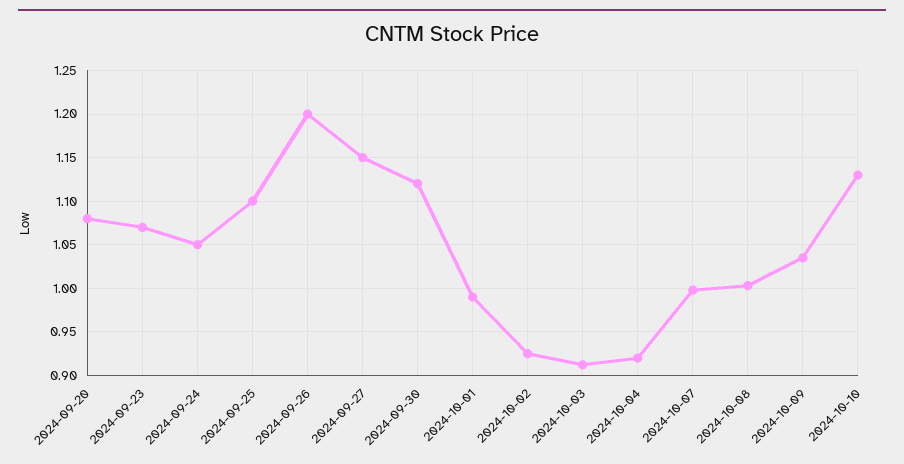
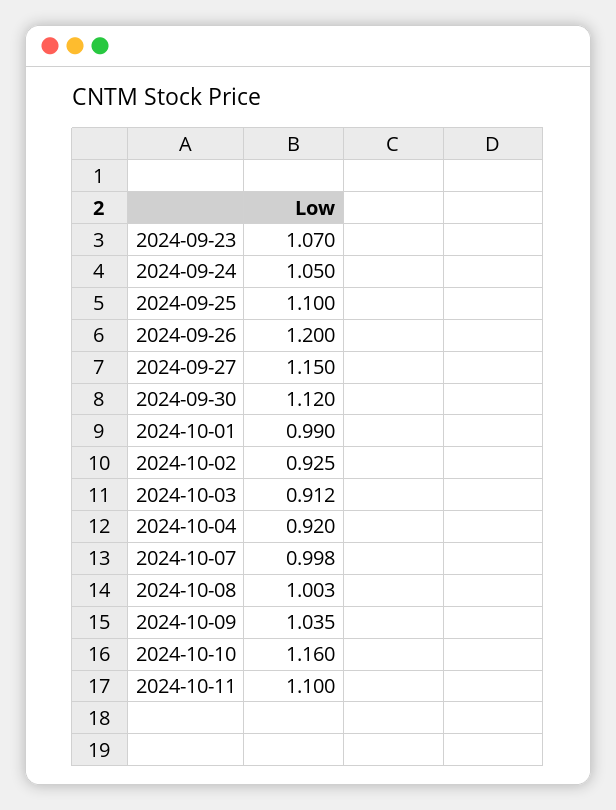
2024-09-20: 1.08 -> none
2024-10-10: 1.13 -> 1.16
2024-10-11: none -> 1.1

